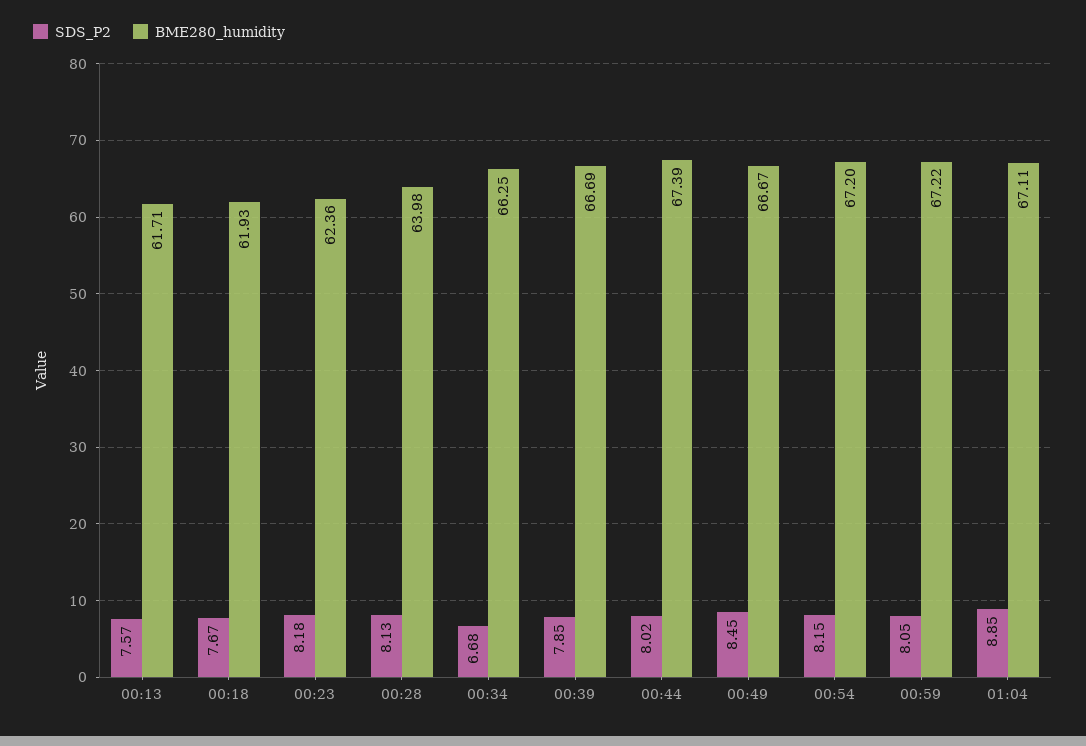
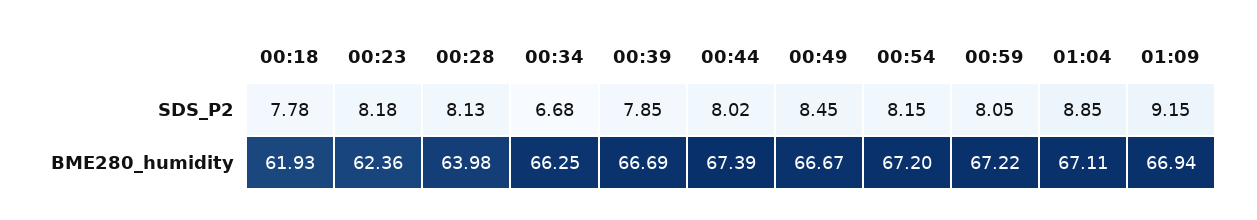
SDS_P2, 00:13: 7.57 -> none
BME280_humidity, 00:13: 61.71 -> none
SDS_P2, 00:18: 7.67 -> 7.78
SDS_P2, 01:09: none -> 9.15
BME280_humidity, 01:09: none -> 66.94

